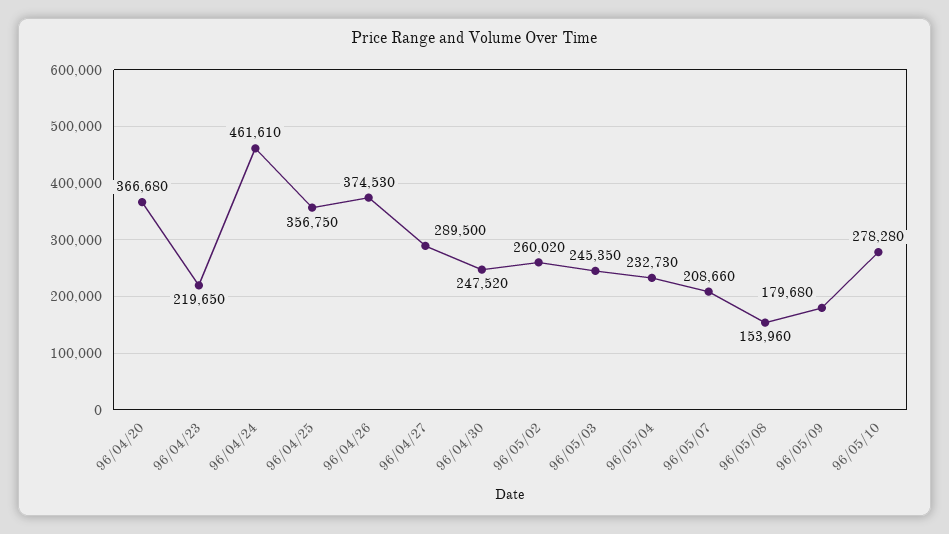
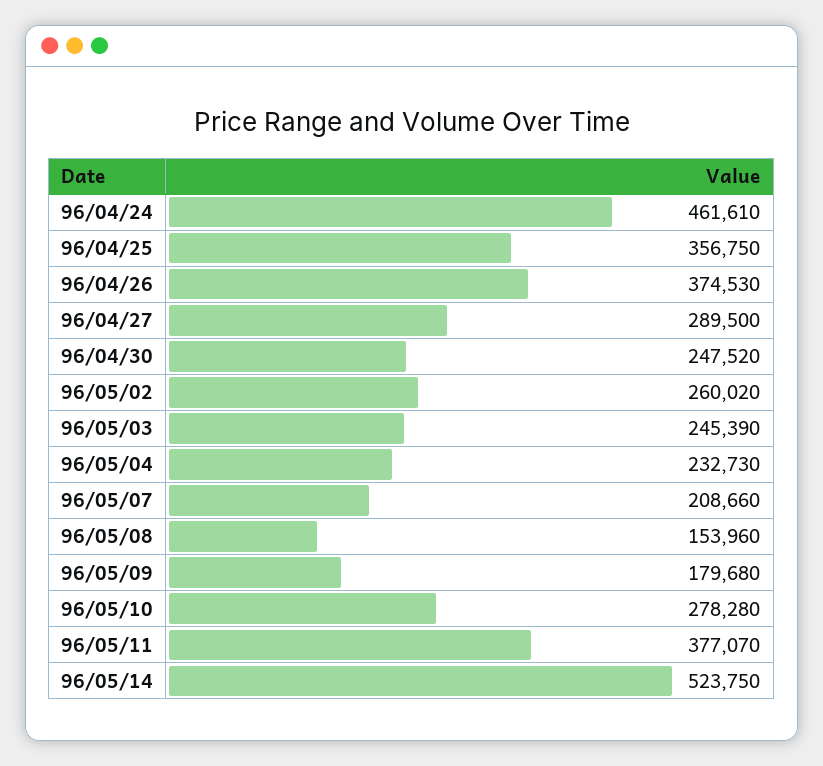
96/04/20: 366680 -> none
96/04/23: 219650 -> none
96/05/03: 245350 -> 245390
96/05/11: none -> 377070
96/05/14: none -> 523750

